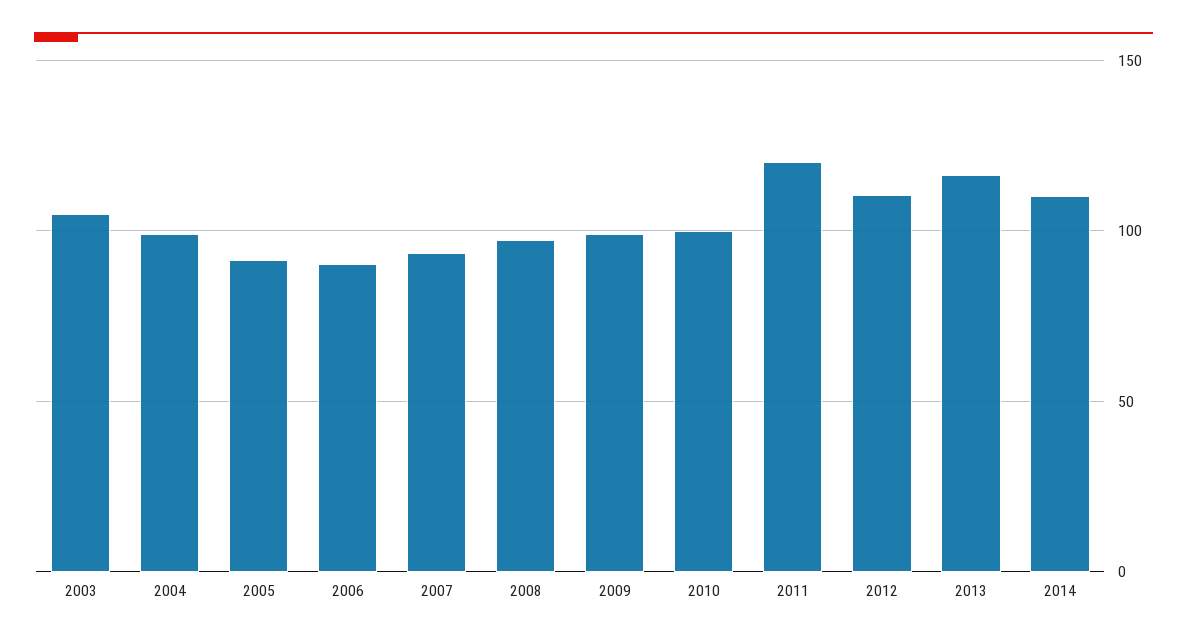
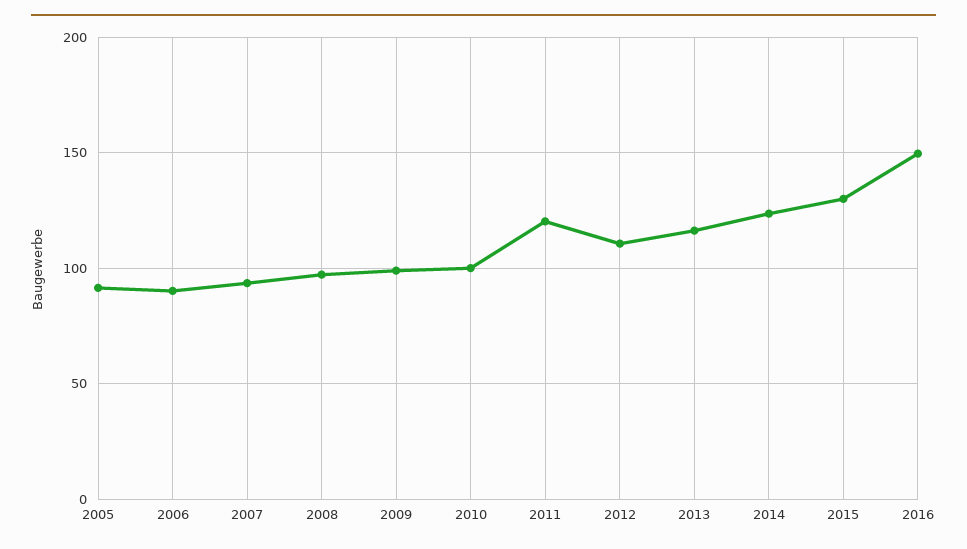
2003: 105 -> none
2004: 100 -> none
2014: 110 -> 125
2015: none -> 130
2016: none -> 150

